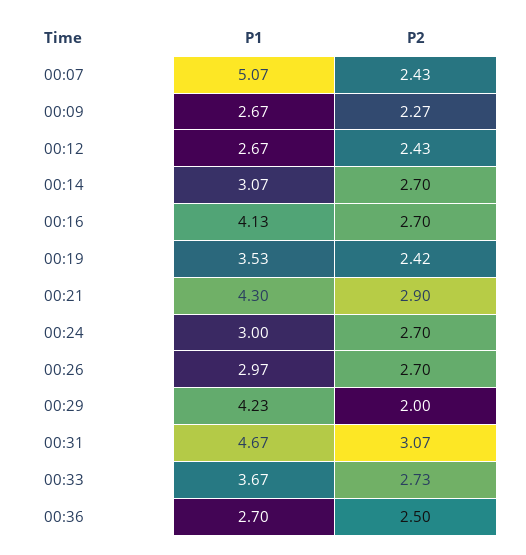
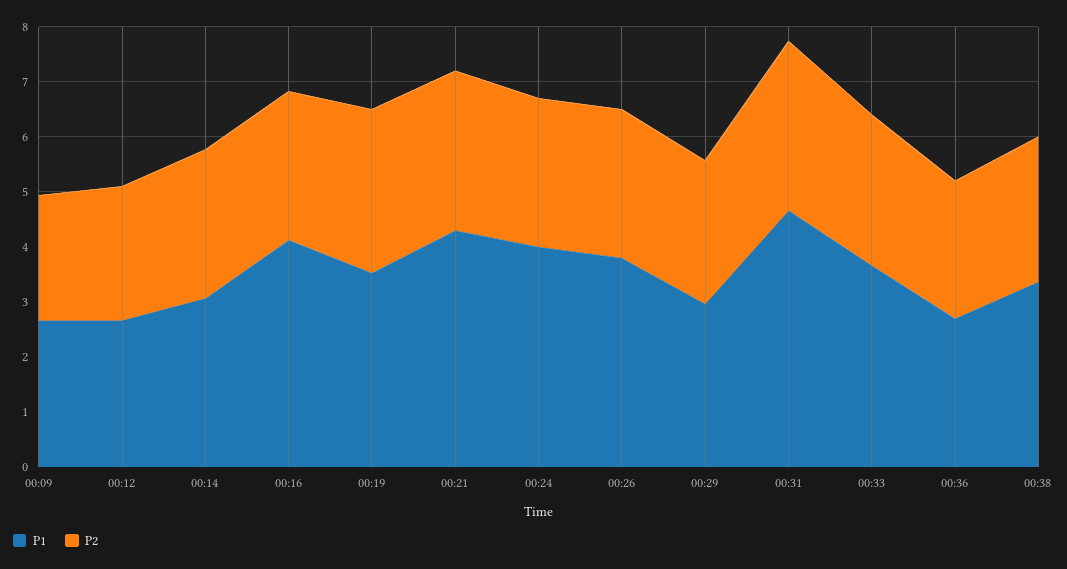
P1, 00:07: 5.07 -> none
P2, 00:07: 2.43 -> none
P2, 00:19: 2.42 -> 3
P1, 00:24: 3 -> 4
P1, 00:26: 2.97 -> 3.8
P1, 00:29: 4.23 -> 3
P2, 00:29: 2 -> 2.6
P1, 00:38: none -> 3.4
P2, 00:38: none -> 2.6

